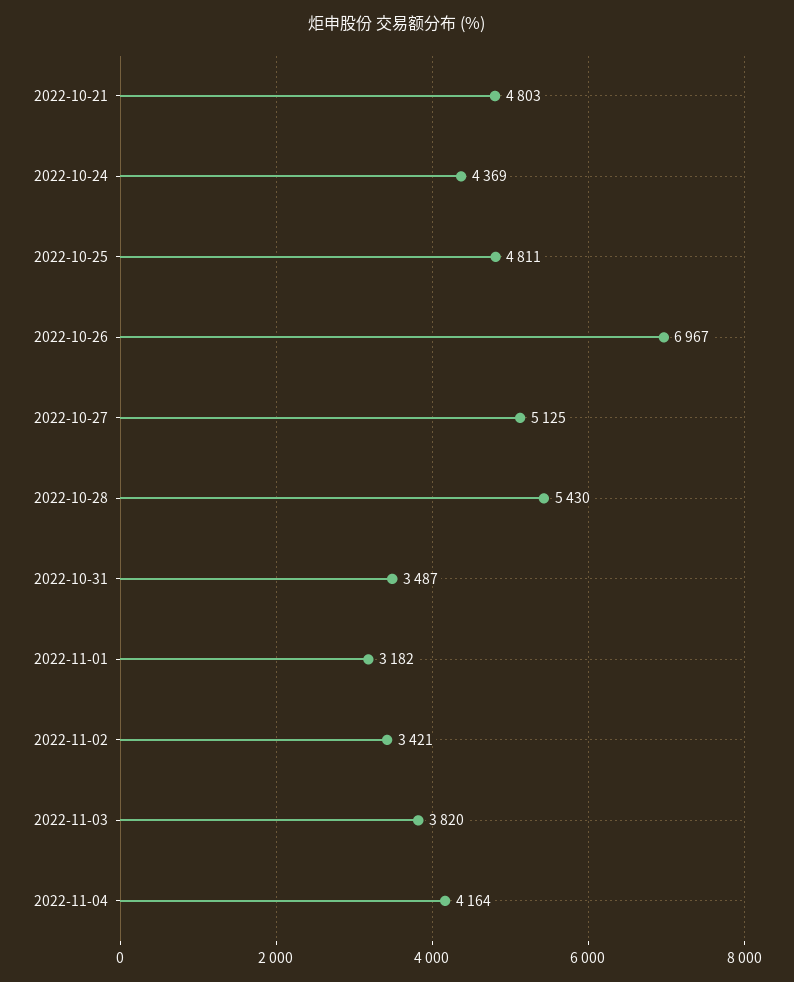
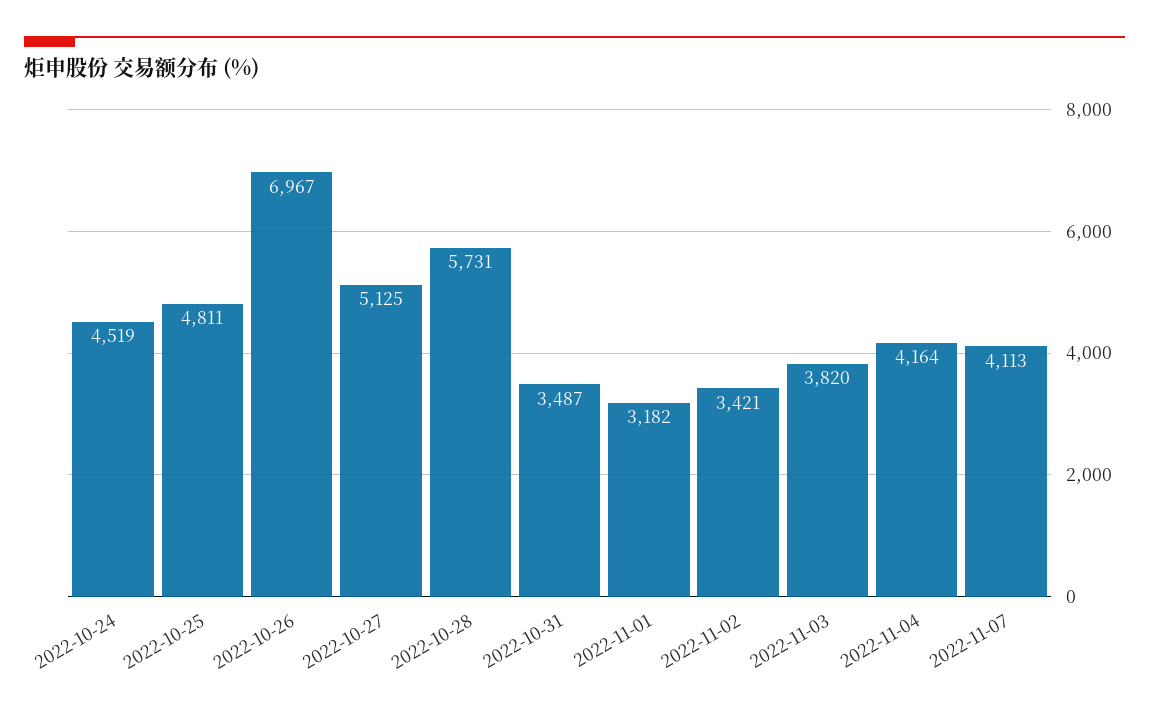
2022-10-21: 4803 -> none
2022-10-24: 4369 -> 4519
2022-10-28: 5430 -> 5731
2022-11-07: none -> 4113

